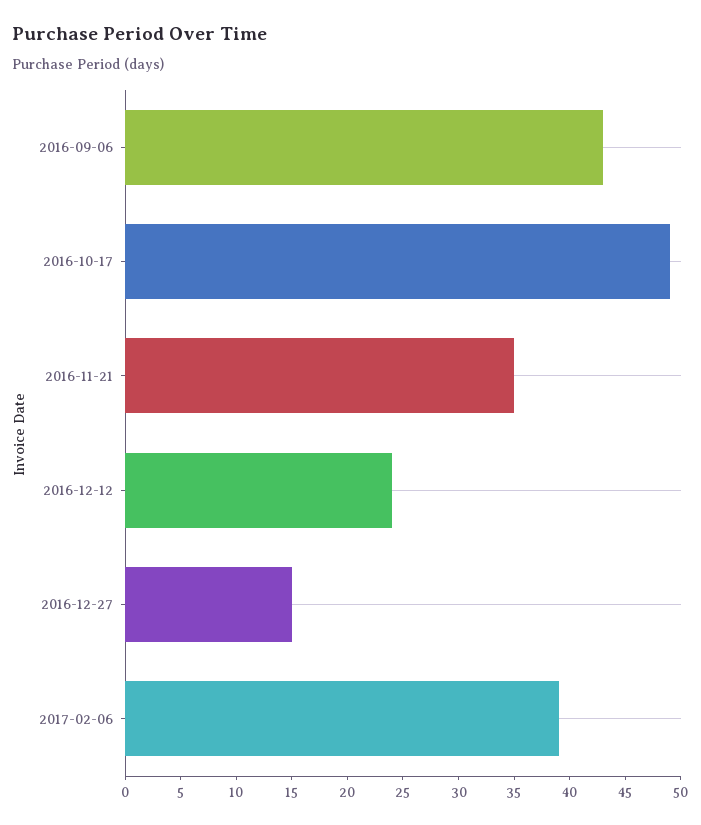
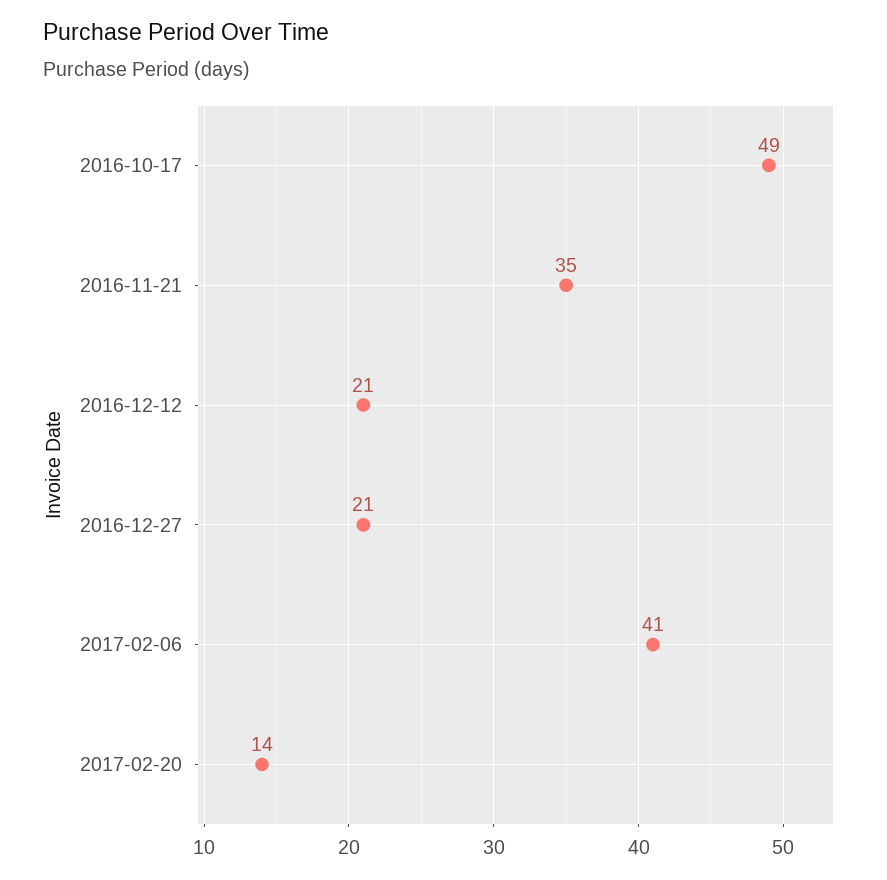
2016-09-06: 43 -> none
2016-12-12: 24 -> 21
2016-12-27: 15 -> 21
2017-02-06: 39 -> 41
2017-02-20: none -> 14

